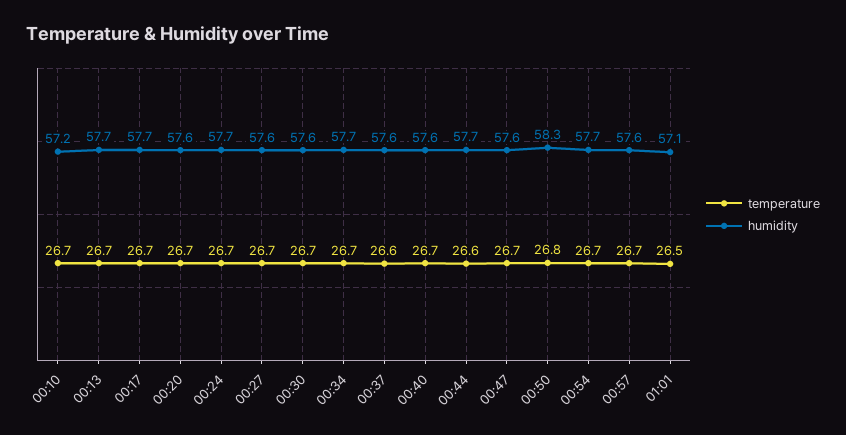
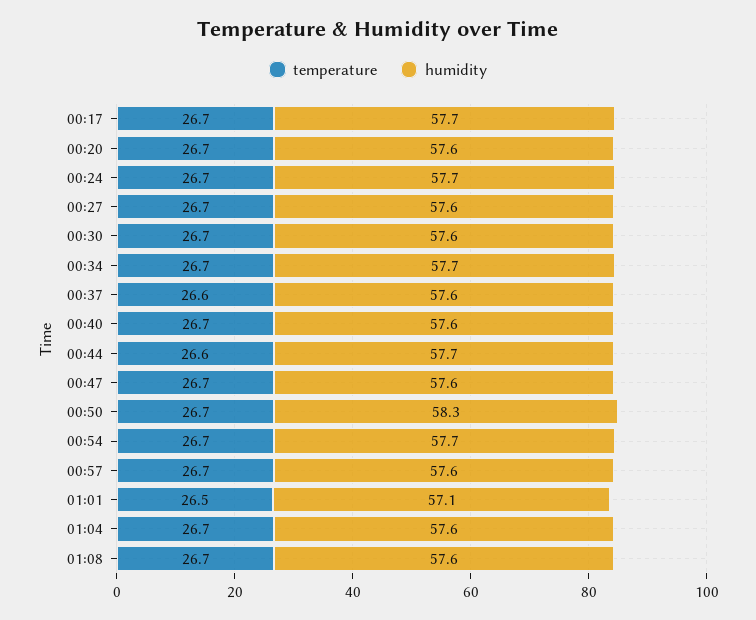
temperature, 00:10: 26.7 -> none
humidity, 00:10: 57.2 -> none
temperature, 00:13: 26.7 -> none
humidity, 00:13: 57.7 -> none
temperature, 00:50: 26.8 -> 26.7
temperature, 01:04: none -> 26.7
humidity, 01:04: none -> 57.6
temperature, 01:08: none -> 26.7
humidity, 01:08: none -> 57.6

